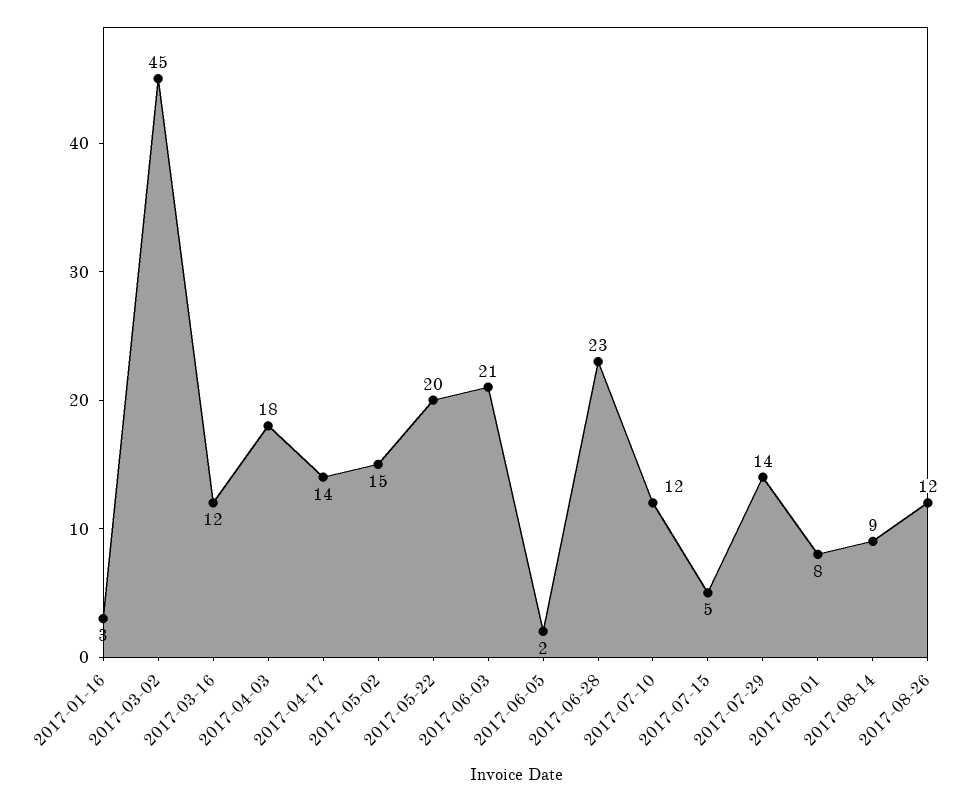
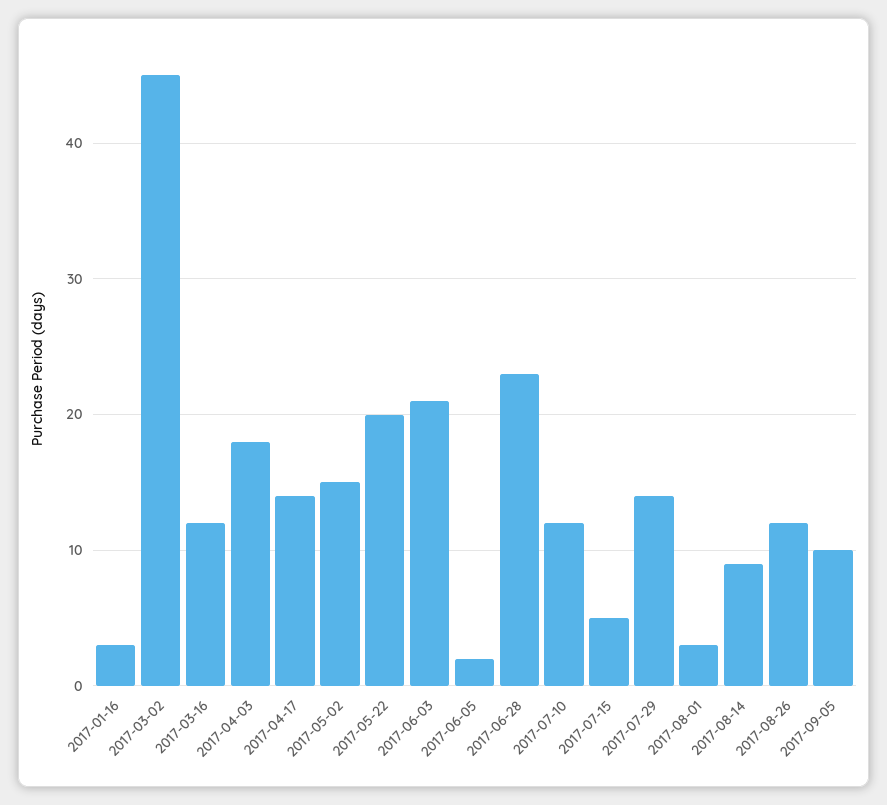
2017-08-01: 8 -> 3
2017-09-05: none -> 10

